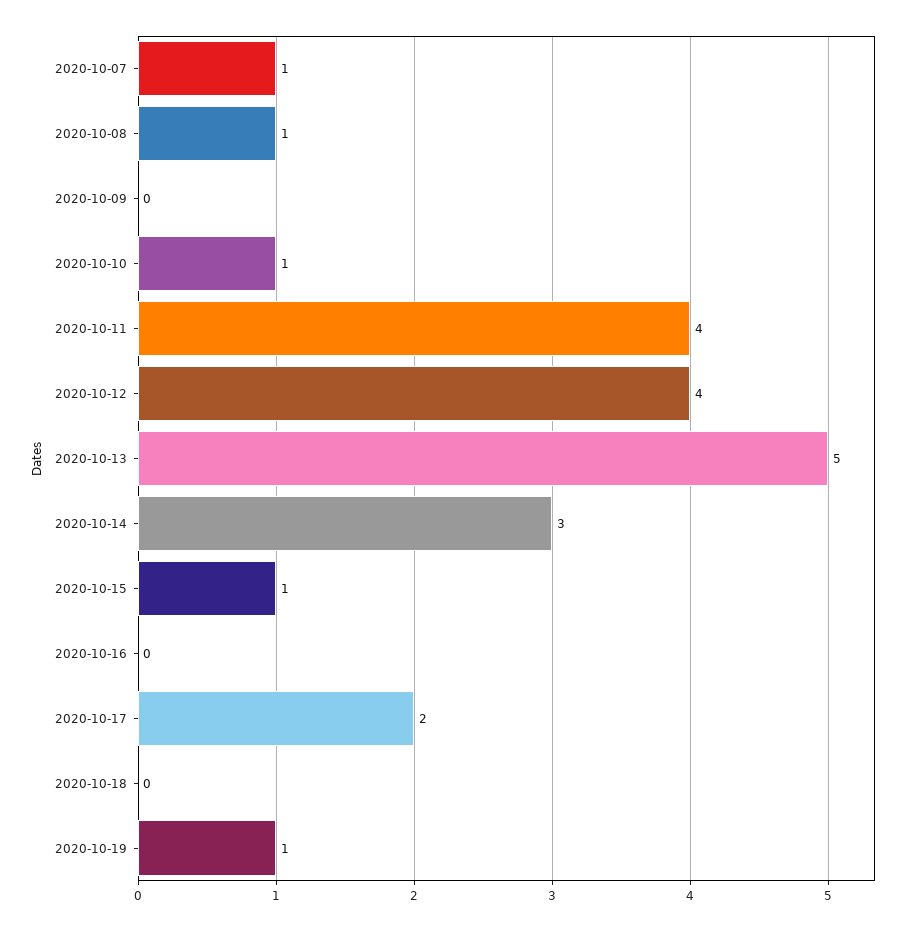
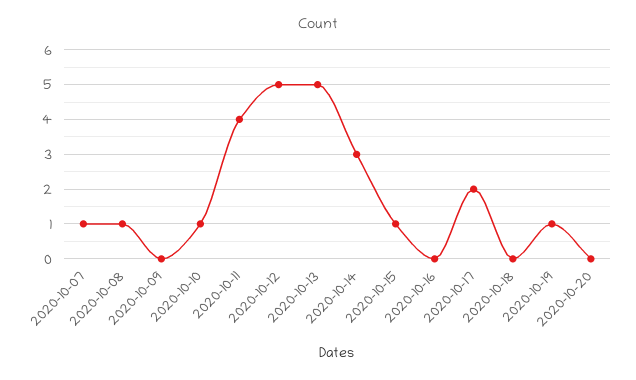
2020-10-12: 4 -> 5
2020-10-20: none -> 0

